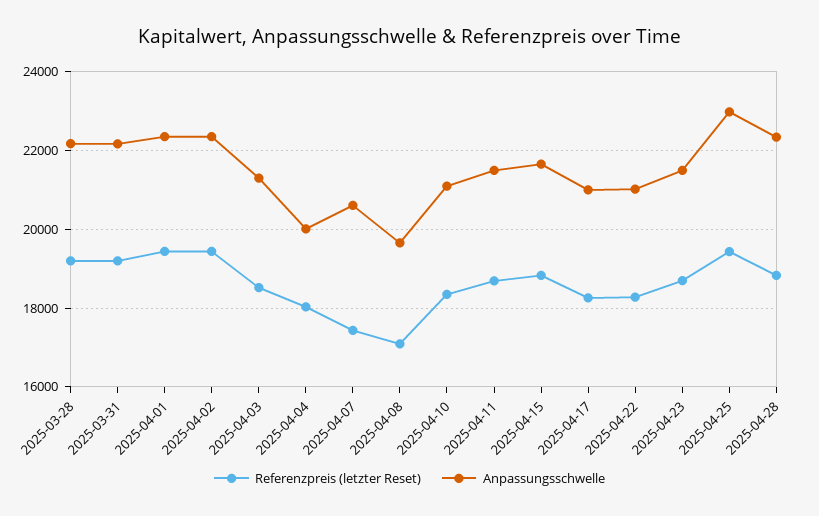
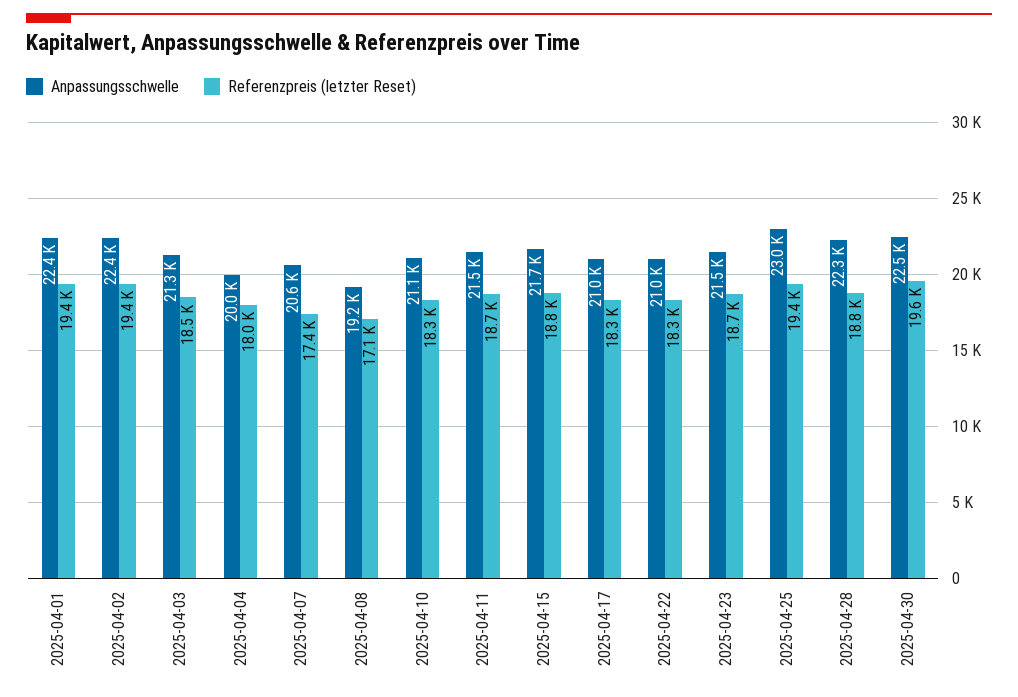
Referenzpreis (letzter Reset), 2025-03-28: 19200 -> none
Anpassungsschwelle, 2025-03-28: 22200 -> none
Referenzpreis (letzter Reset), 2025-03-31: 19200 -> none
Anpassungsschwelle, 2025-03-31: 22200 -> none
Anpassungsschwelle, 2025-04-08: 19600 -> 19200
Anpassungsschwelle, 2025-04-30: none -> 22500
Referenzpreis (letzter Reset), 2025-04-30: none -> 19600

